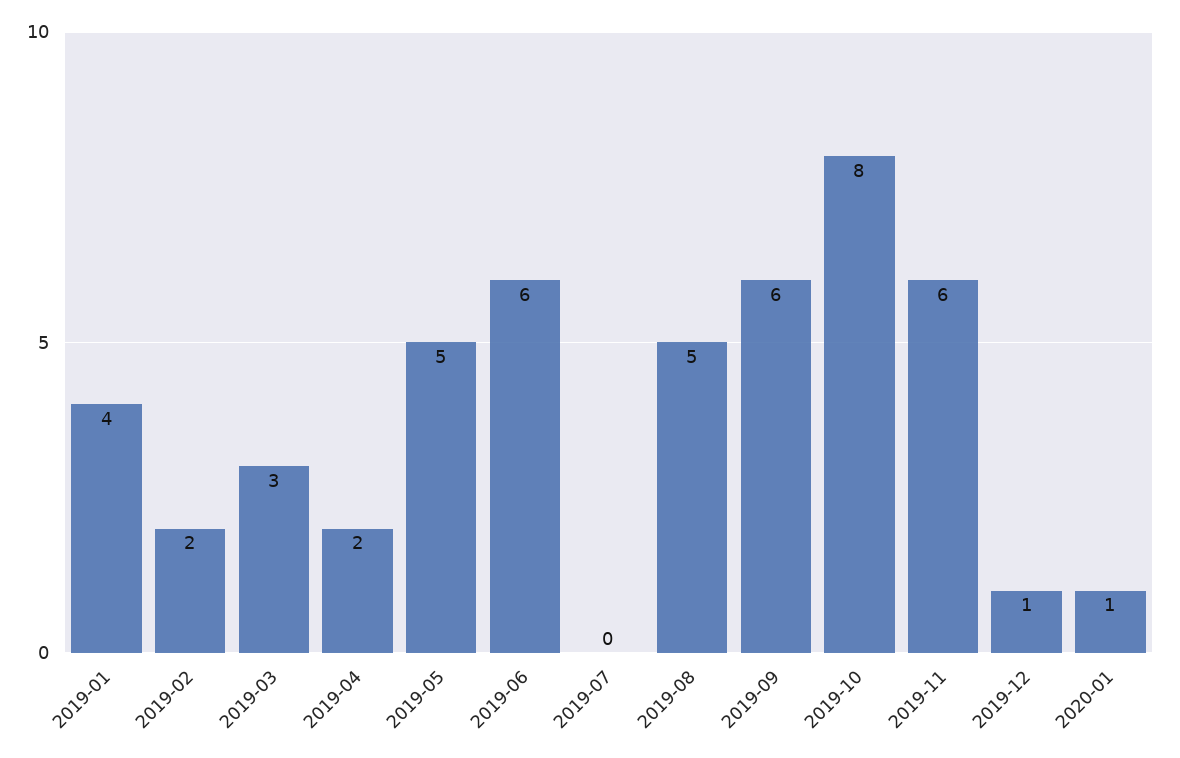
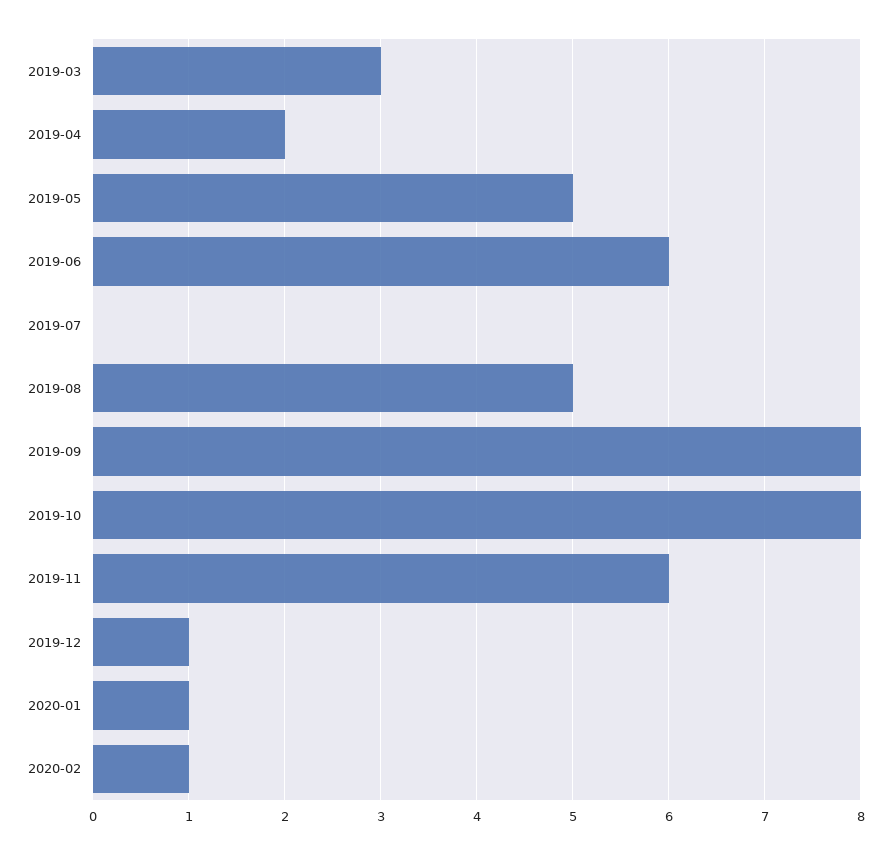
2019-01: 4 -> none
2019-02: 2 -> none
2019-09: 6 -> 8
2020-02: none -> 1

